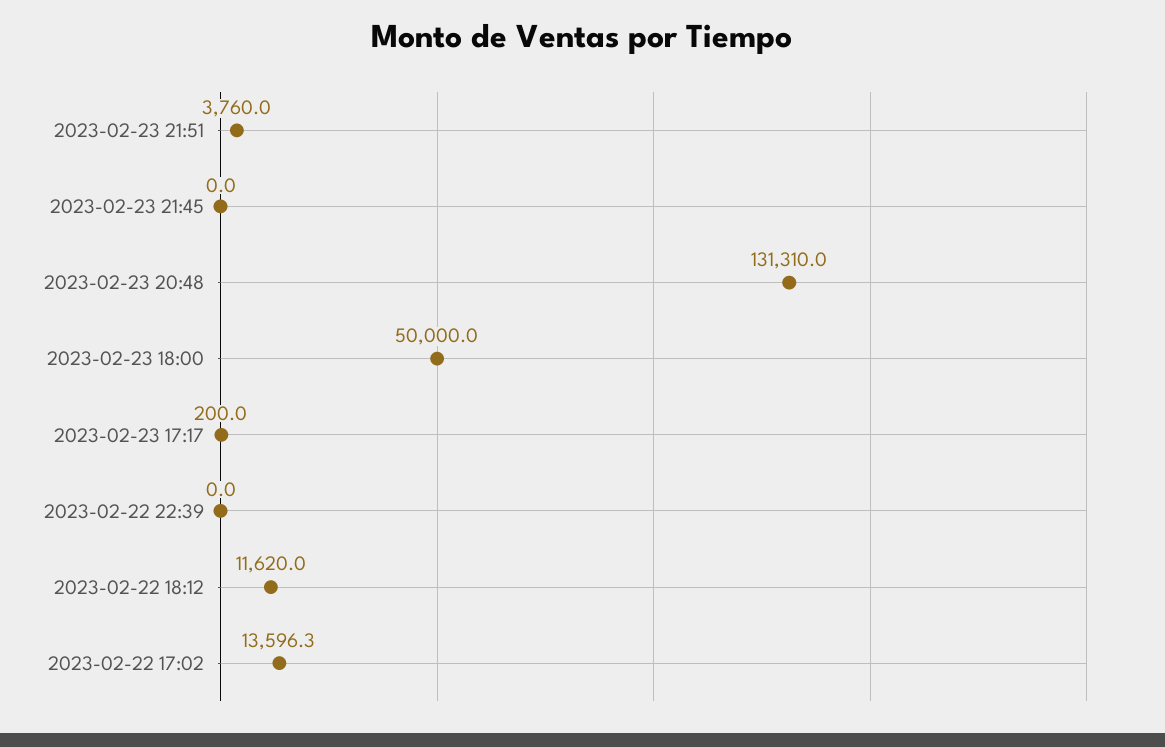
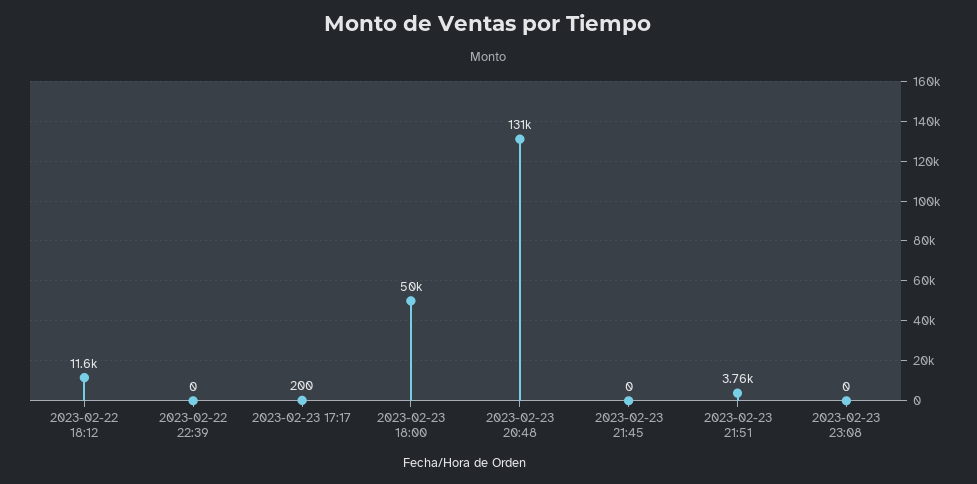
2023-02-22 17:02: 13596.3 -> none
2023-02-23 23:08: none -> 0

